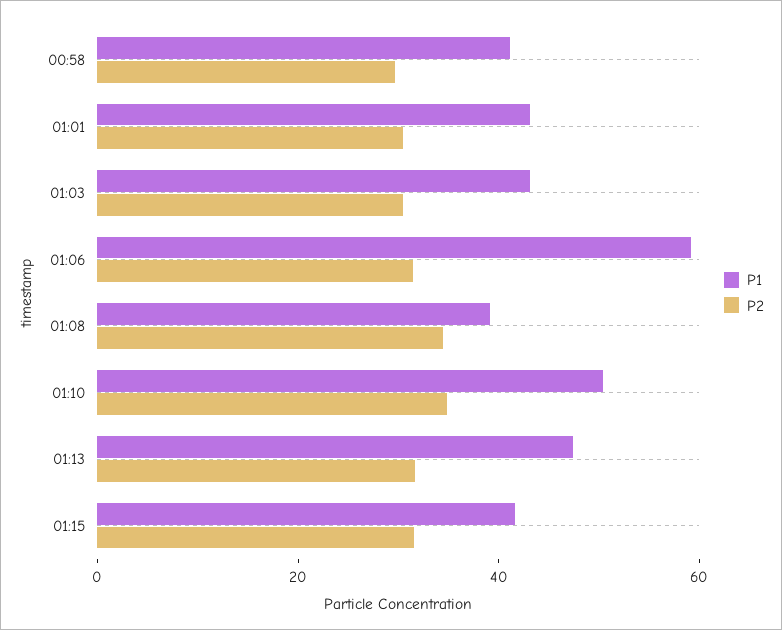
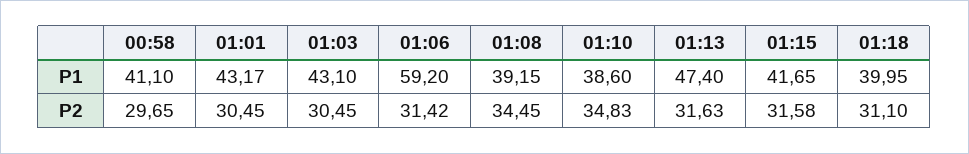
P1, 01:10: 50 -> 38.6
P1, 01:18: none -> 39.95
P2, 01:18: none -> 31.1

